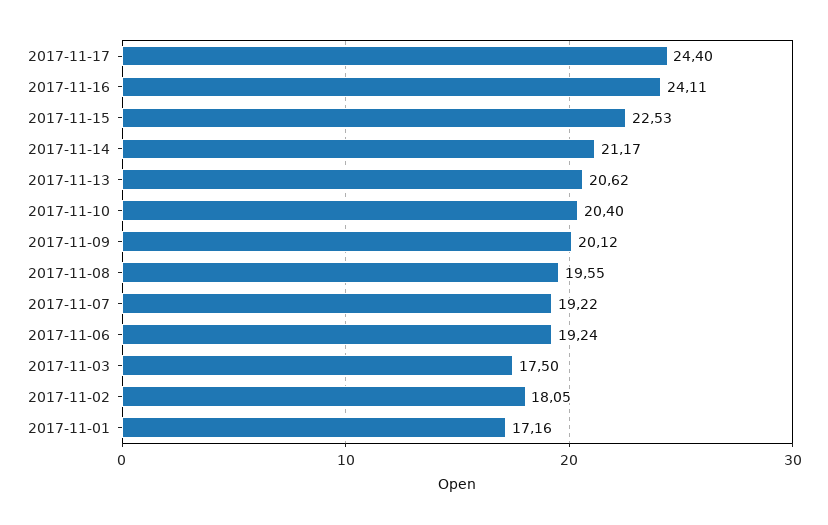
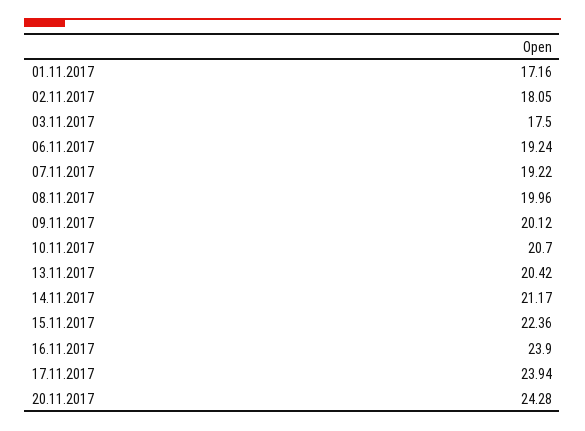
2017-11-17: 24.4 -> 23.94
2017-11-16: 24.11 -> 23.9
2017-11-15: 22.53 -> 22.36
2017-11-13: 20.62 -> 20.42
2017-11-10: 20.4 -> 20.7
2017-11-08: 19.55 -> 19.96
20.11.2017: none -> 24.28

